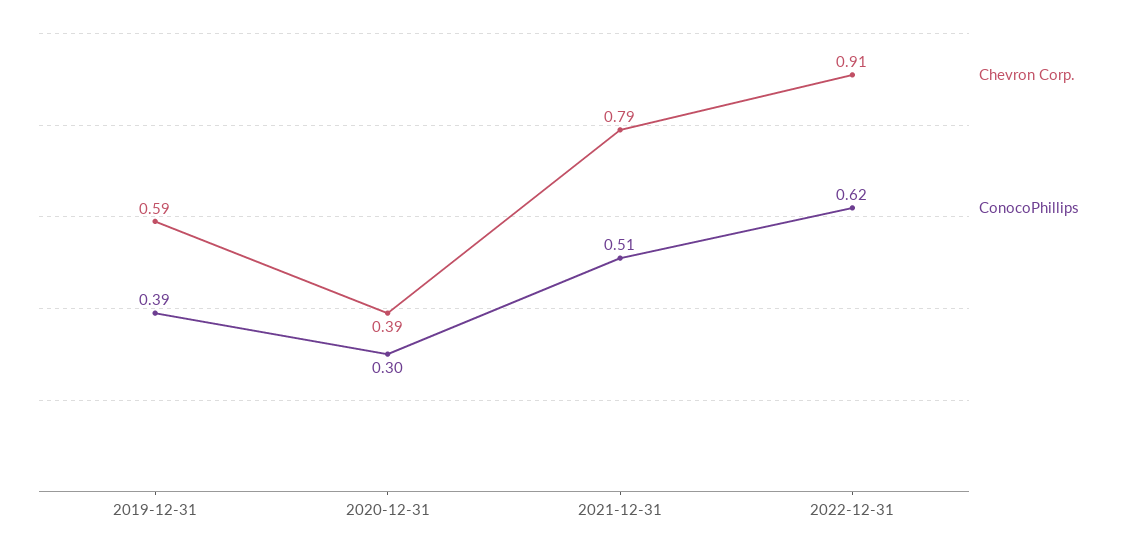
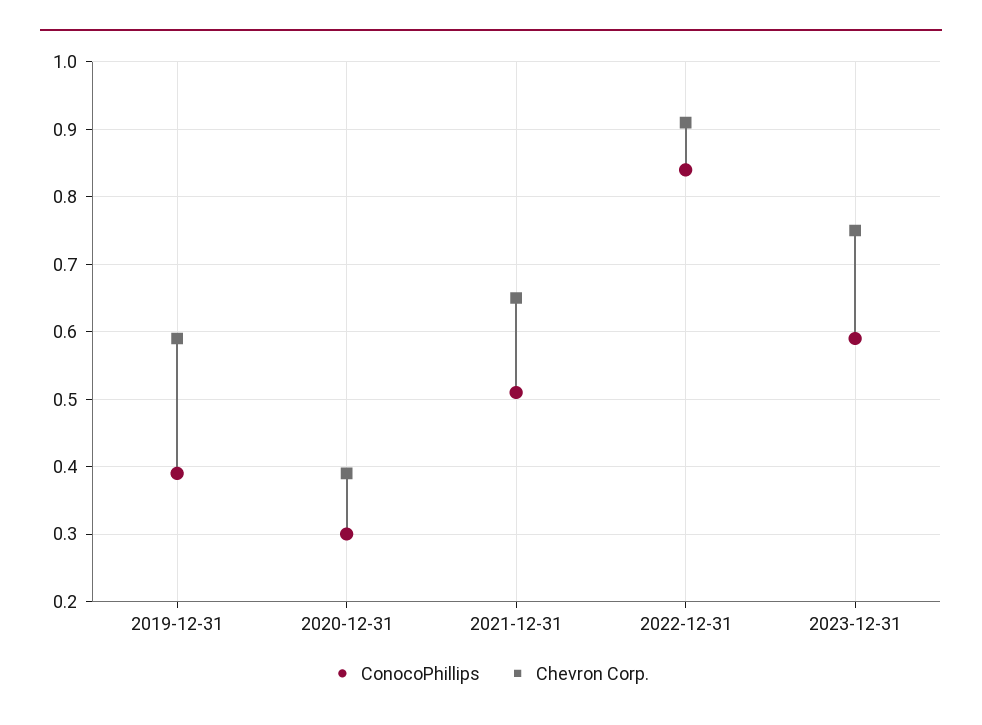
Chevron Corp., 2021-12-31: 0.79 -> 0.65
ConocoPhillips, 2022-12-31: 0.62 -> 0.84
ConocoPhillips, 2023-12-31: none -> 0.59
Chevron Corp., 2023-12-31: none -> 0.75

